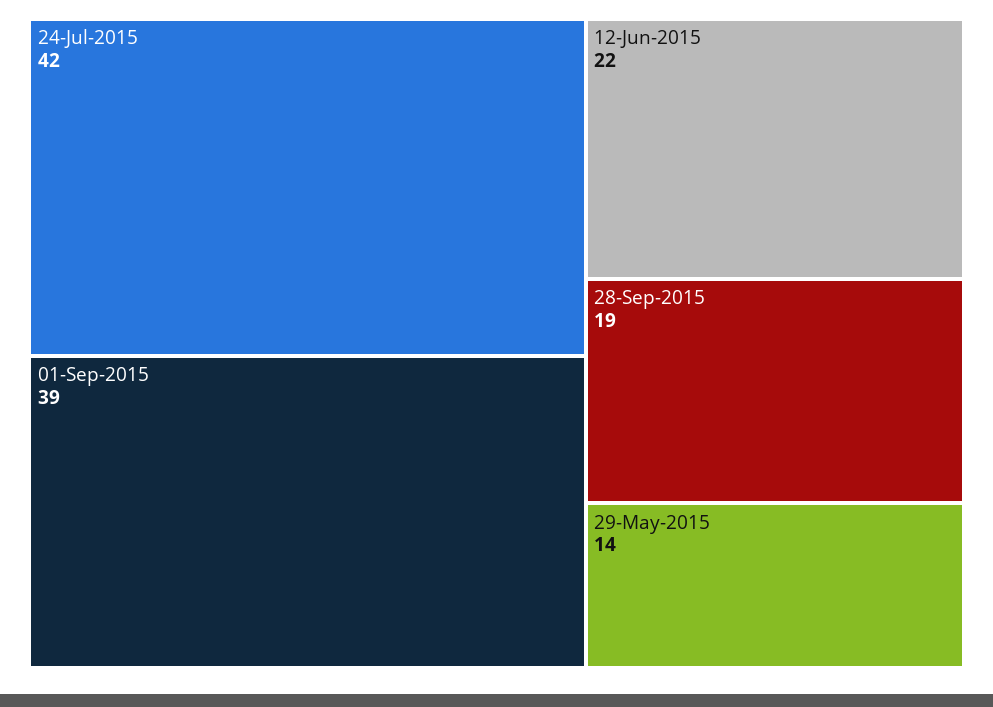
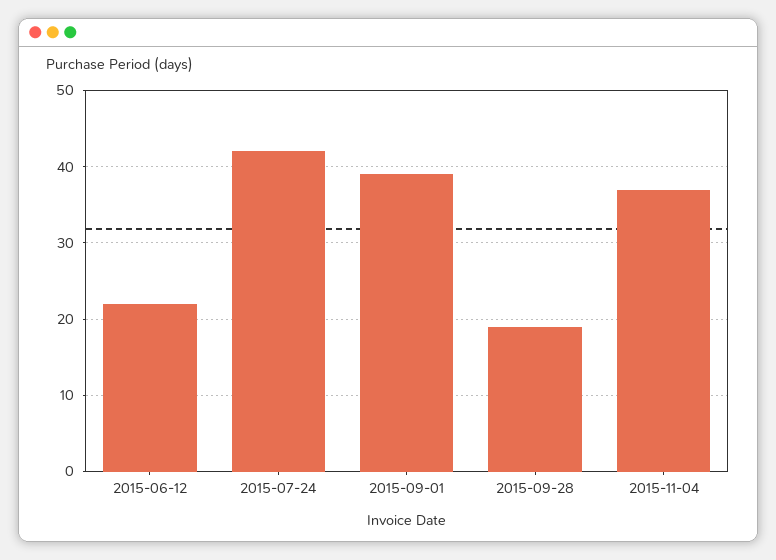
29-May-2015: 14 -> none
2015-11-04: none -> 37

